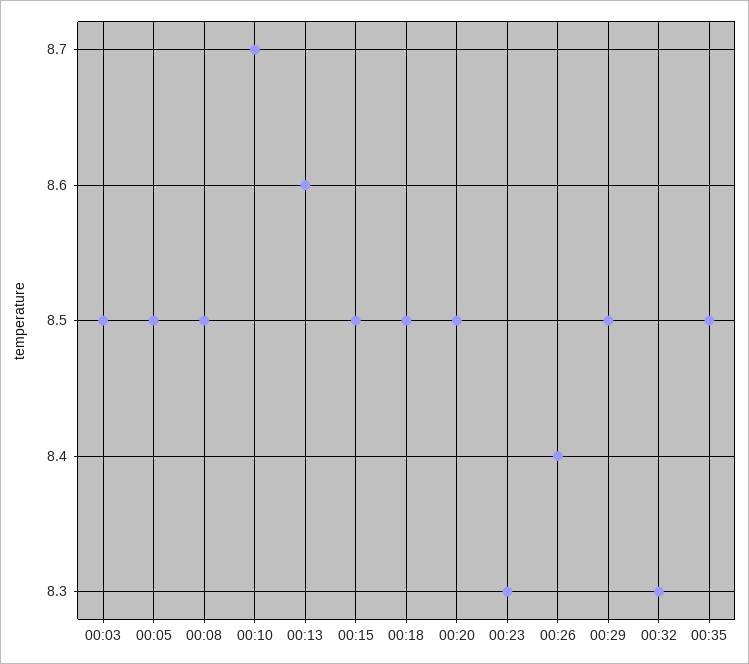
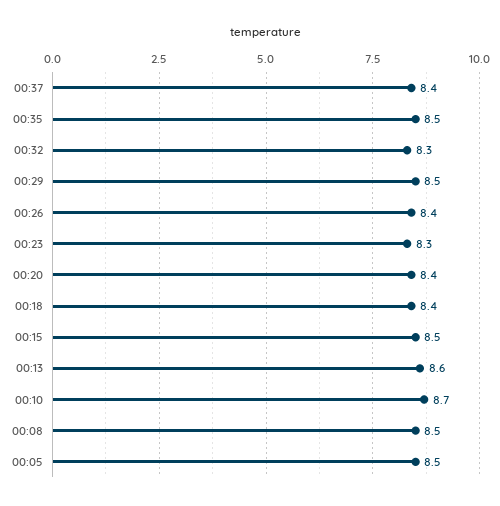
00:03: 8.5 -> none
00:18: 8.5 -> 8.4
00:20: 8.5 -> 8.4
00:37: none -> 8.4

